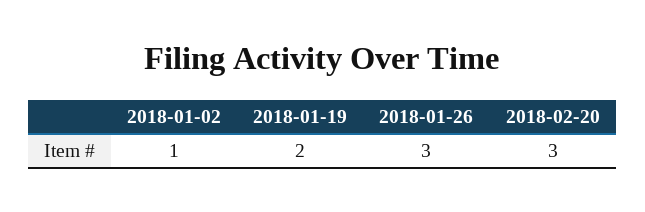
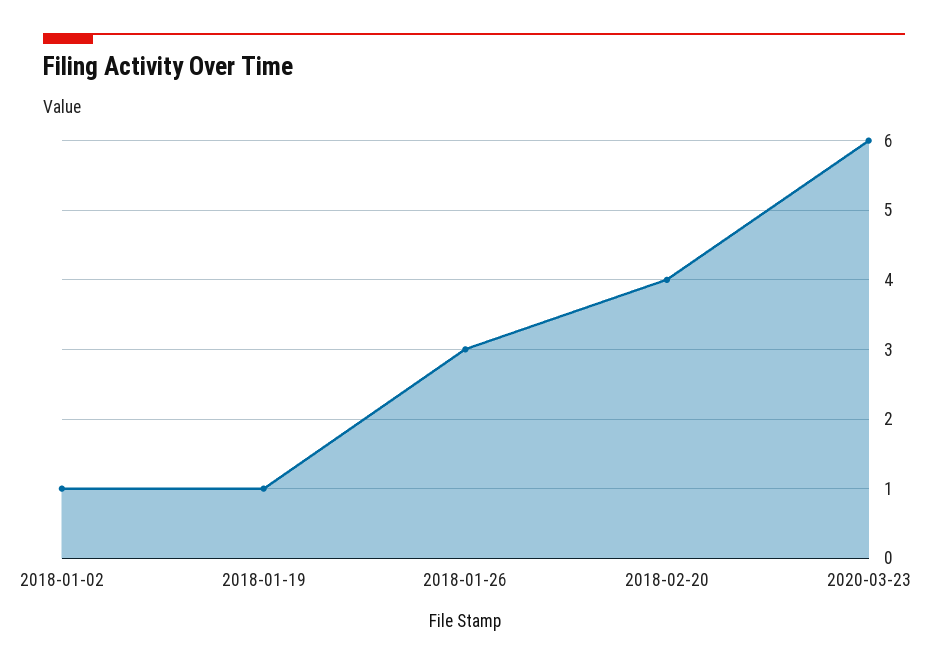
2018-01-19: 2 -> 1
2018-02-20: 3 -> 4
2020-03-23: none -> 6

